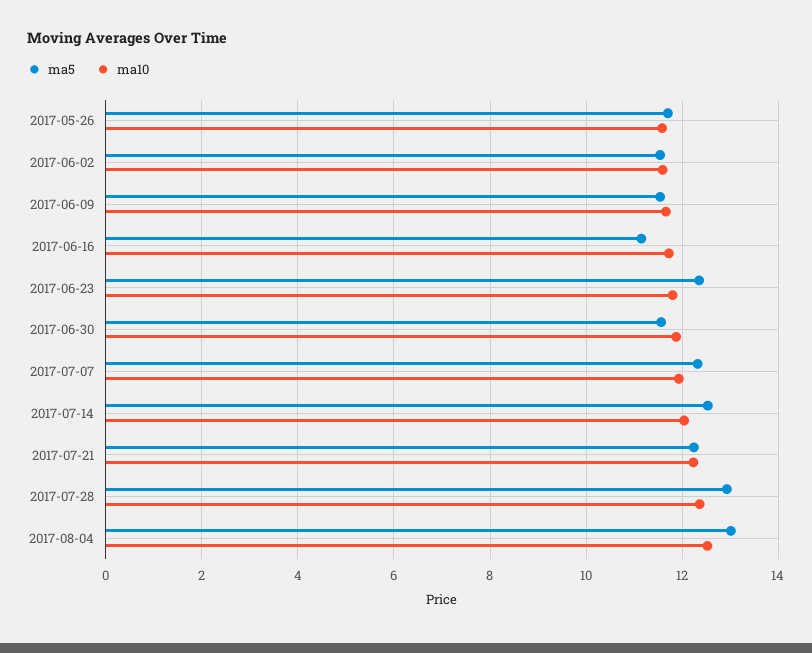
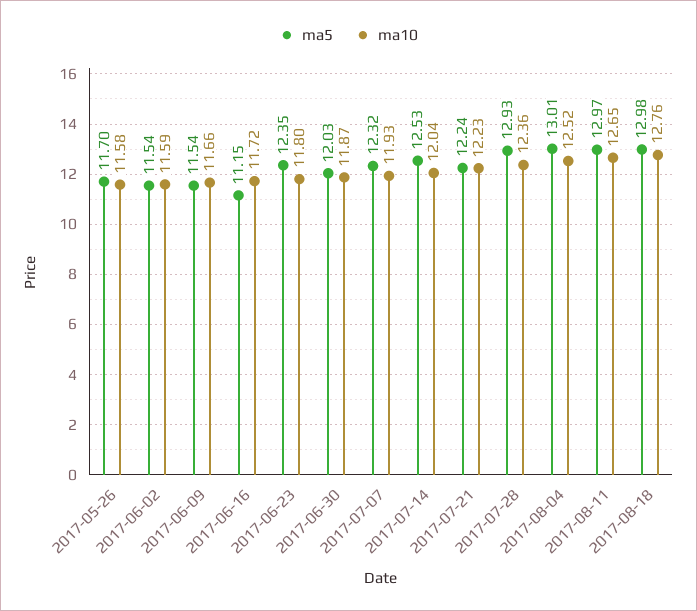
ma5, 2017-06-30: 11.6 -> 12.03
ma5, 2017-08-11: none -> 12.97
ma10, 2017-08-11: none -> 12.65
ma5, 2017-08-18: none -> 12.98
ma10, 2017-08-18: none -> 12.76

